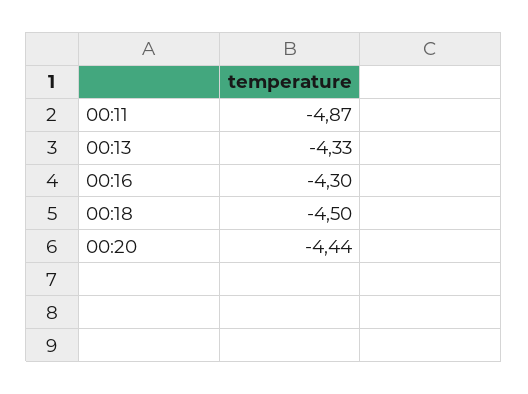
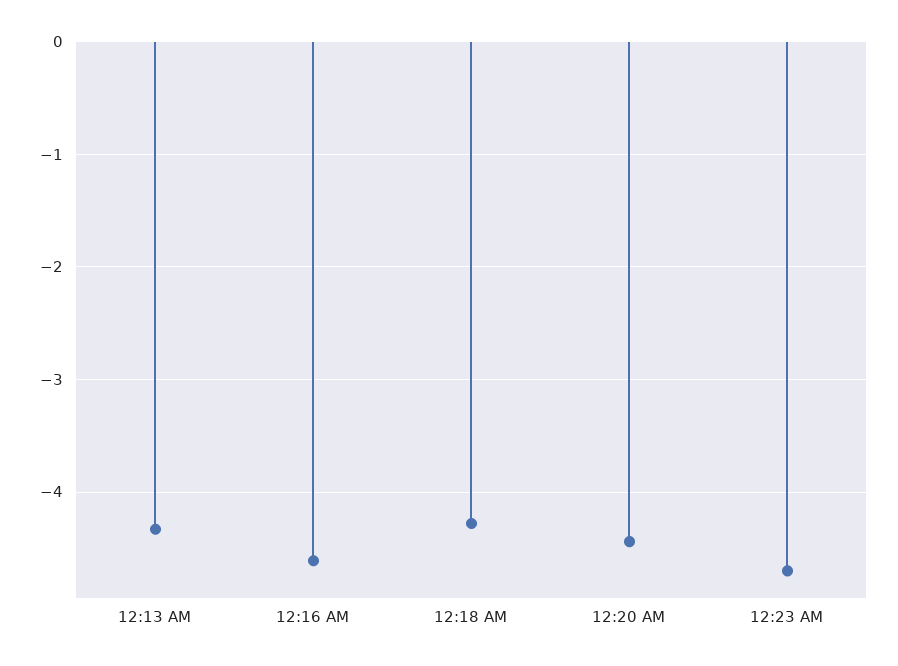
00:11: -4.87 -> none
00:16: -4.3 -> -4.6
00:18: -4.5 -> -4.3
12:23 AM: none -> -4.7

